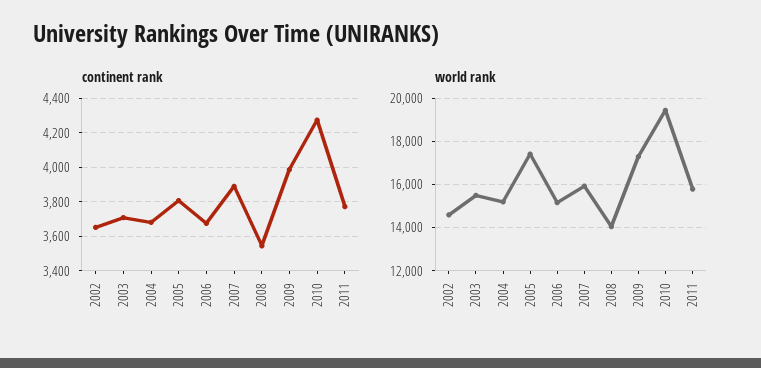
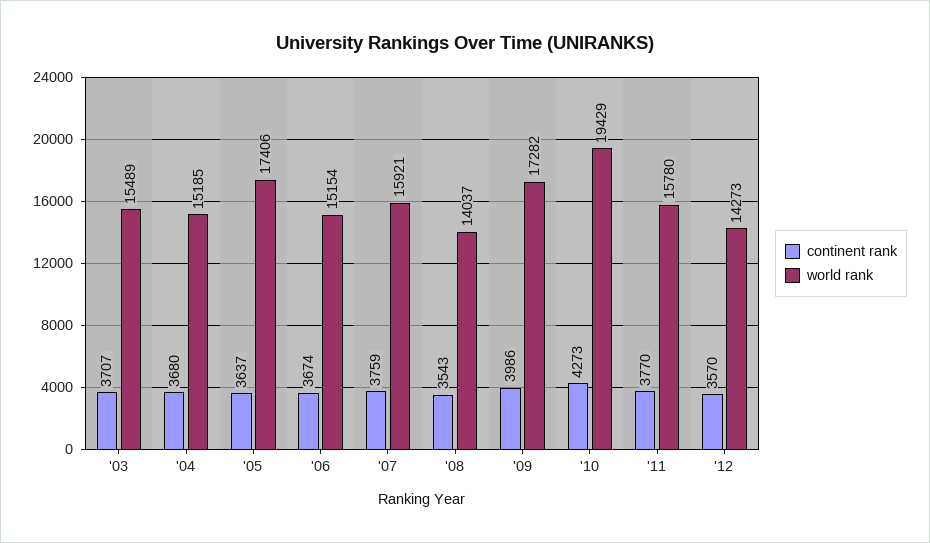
continent rank, 2002: 3650 -> none
continent rank, 2005: 3800 -> 3637
continent rank, 2007: 3900 -> 3759
world rank, 2002: 14500 -> none
continent rank, '12: none -> 3570
world rank, '12: none -> 14273

